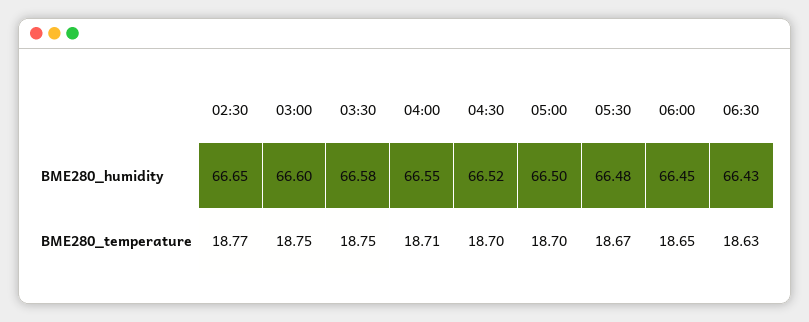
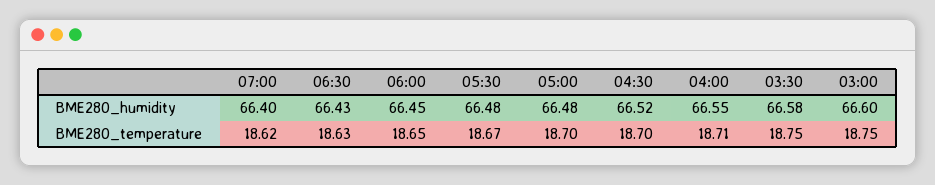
02:30, BME280_humidity: 66.65 -> none
05:00, BME280_humidity: 66.5 -> 66.48
02:30, BME280_temperature: 18.77 -> none
07:00, BME280_humidity: none -> 66.4
07:00, BME280_temperature: none -> 18.62

